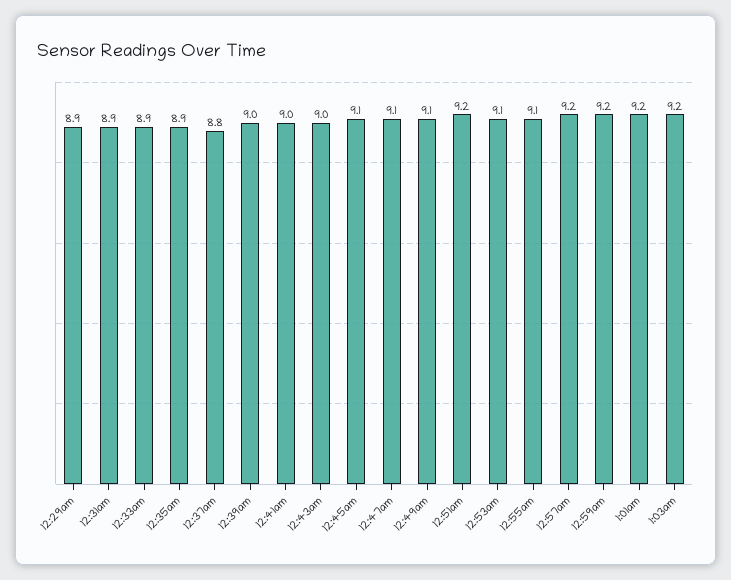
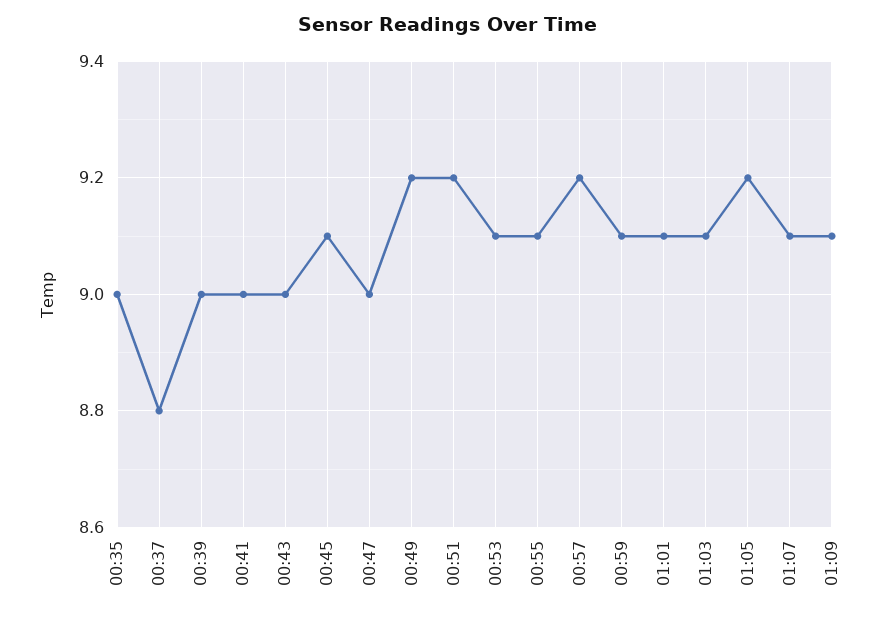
12:29am: 8.9 -> none
12:31am: 8.9 -> none
12:33am: 8.9 -> none
12:35am: 8.9 -> 9
12:47am: 9.1 -> 9
12:49am: 9.1 -> 9.2
12:59am: 9.2 -> 9.1
1:01am: 9.2 -> 9.1
1:03am: 9.2 -> 9.1
01:05: none -> 9.2
01:07: none -> 9.1
01:09: none -> 9.1

